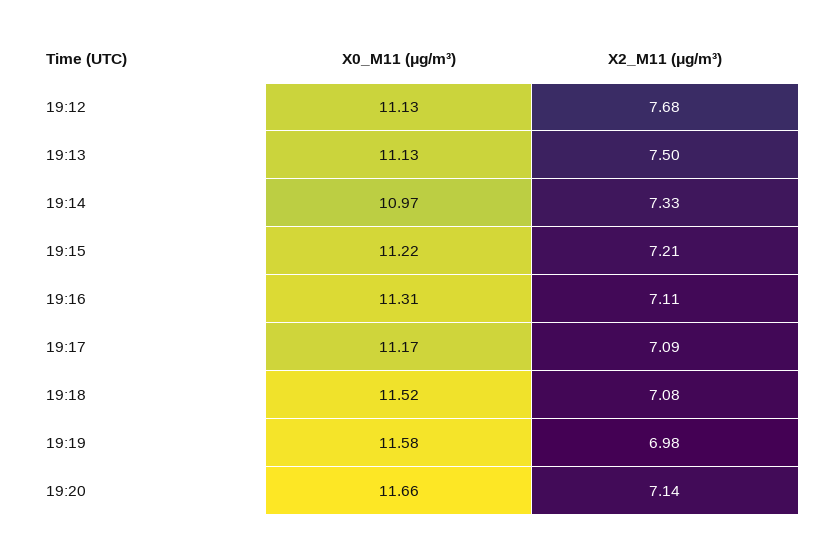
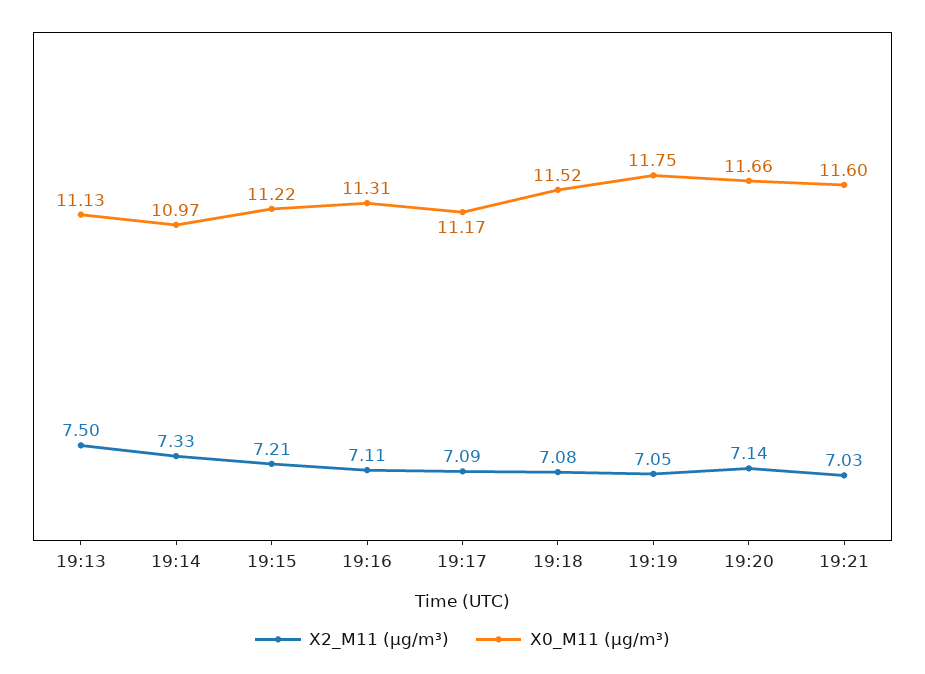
X0_M11 (μg/m³), 19:12: 11.13 -> none
X2_M11 (μg/m³), 19:12: 7.68 -> none
X0_M11 (μg/m³), 19:19: 11.58 -> 11.75
X2_M11 (μg/m³), 19:19: 6.98 -> 7.05
X2_M11 (μg/m³), 19:21: none -> 7.03
X0_M11 (μg/m³), 19:21: none -> 11.6

